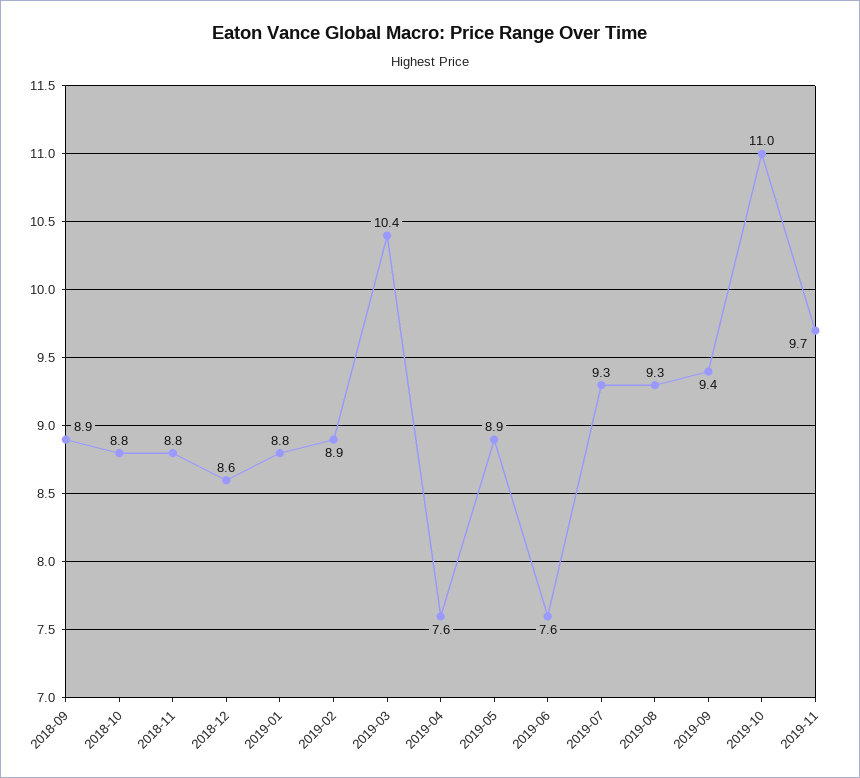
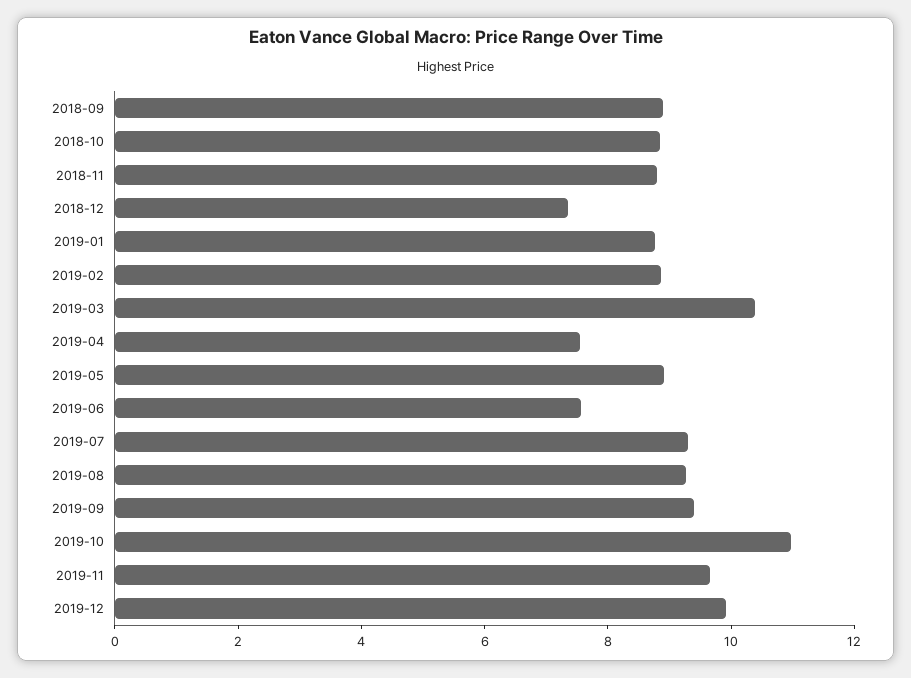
2018-12: 8.6 -> 7.5
2019-12: none -> 10

